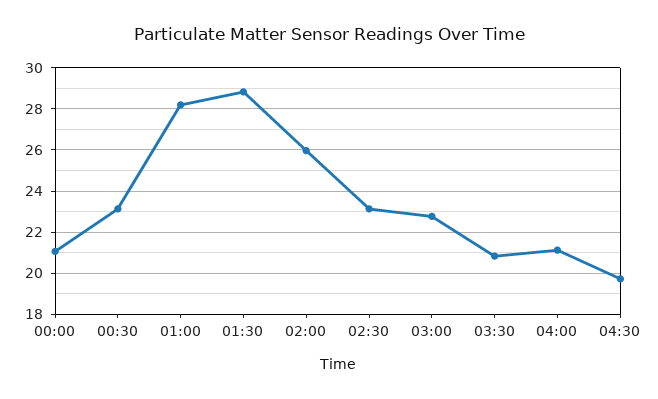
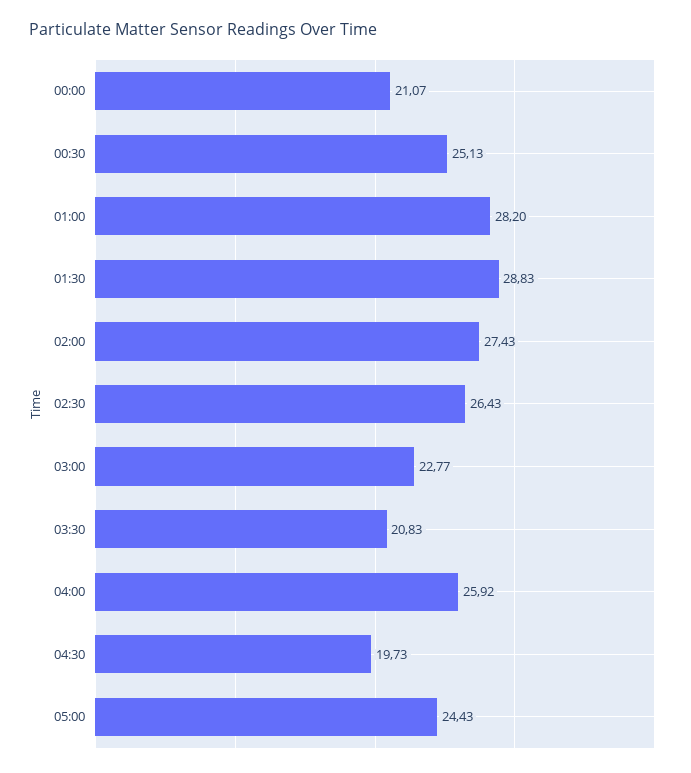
00:30: 23 -> 25.13
02:00: 26 -> 27.43
02:30: 23 -> 26.43
04:00: 21 -> 25.92
05:00: none -> 24.43

